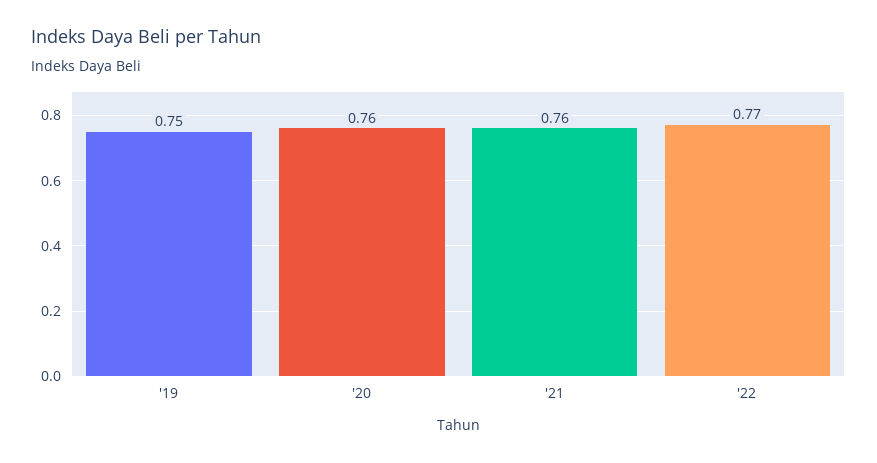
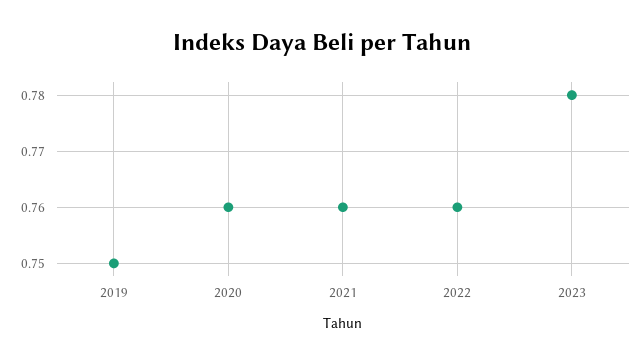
'22: 0.77 -> 0.76
2023: none -> 0.78

